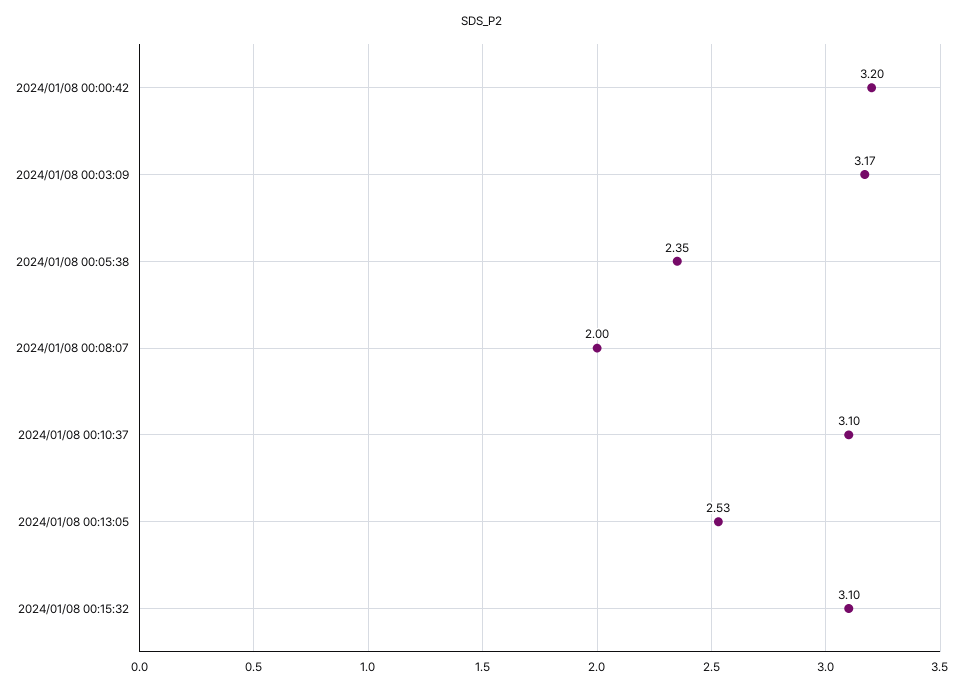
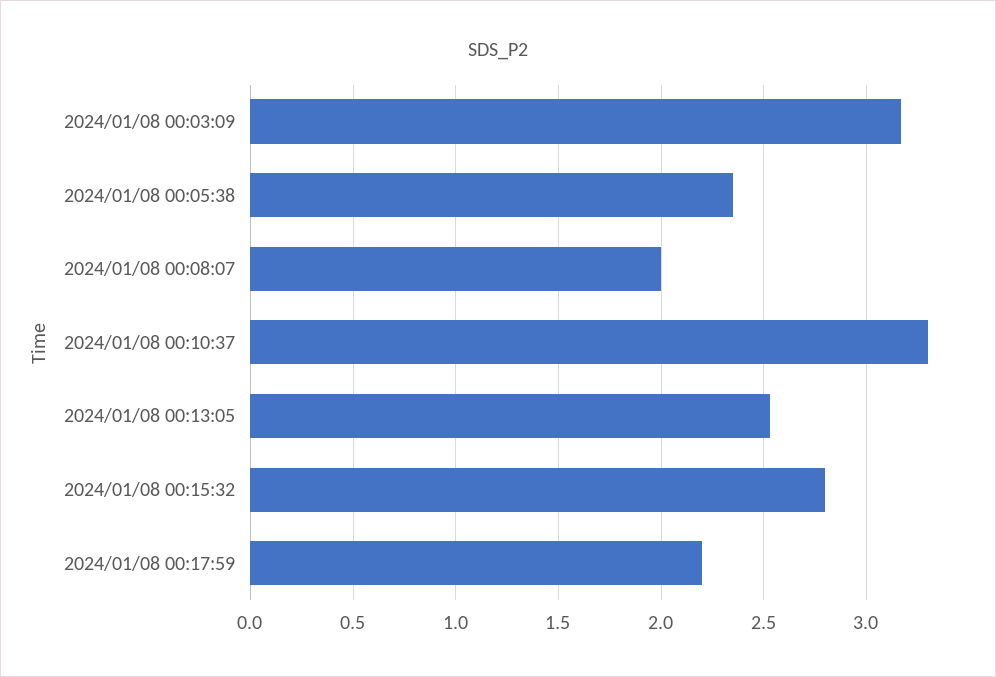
2024/01/08 00:00:42: 3.2 -> none
2024/01/08 00:10:37: 3.1 -> 3.3
2024/01/08 00:15:32: 3.1 -> 2.8
2024/01/08 00:17:59: none -> 2.2

